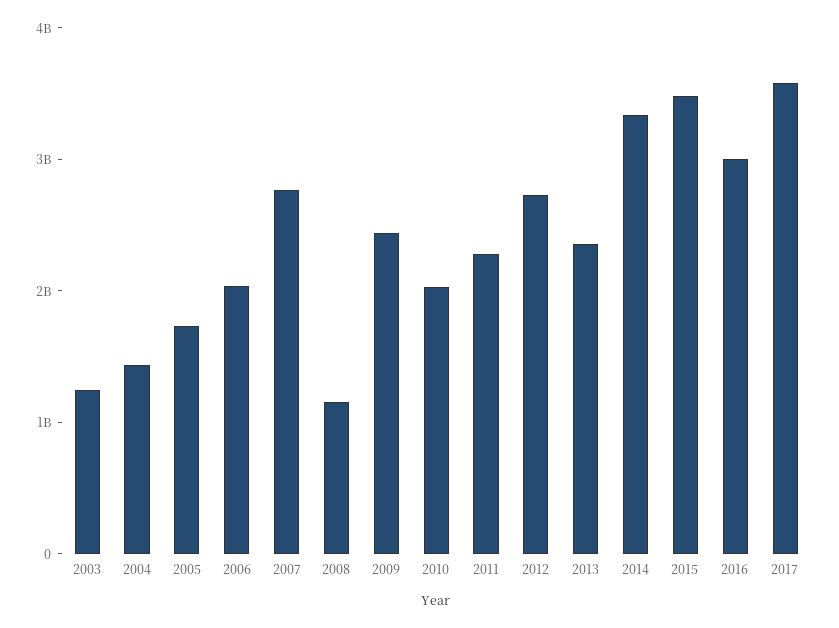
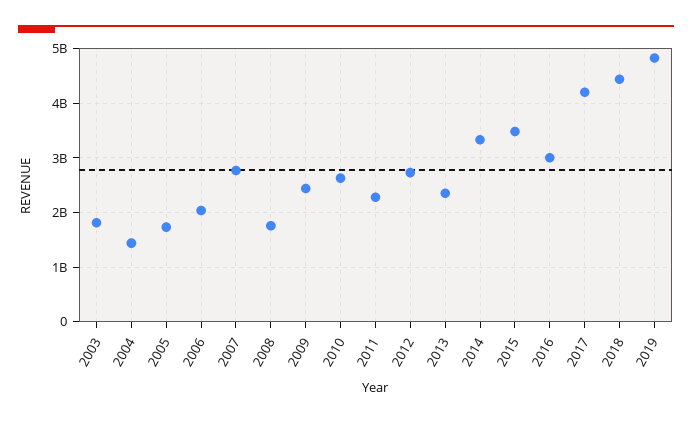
2003: 1200000000 -> 1800000000
2008: 1200000000 -> 1800000000
2010: 2000000000 -> 2600000000
2017: 3600000000 -> 4200000000
2018: none -> 4400000000
2019: none -> 4800000000

